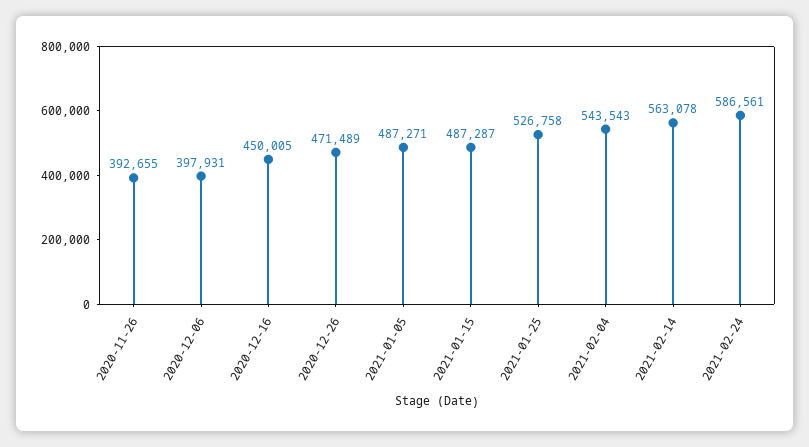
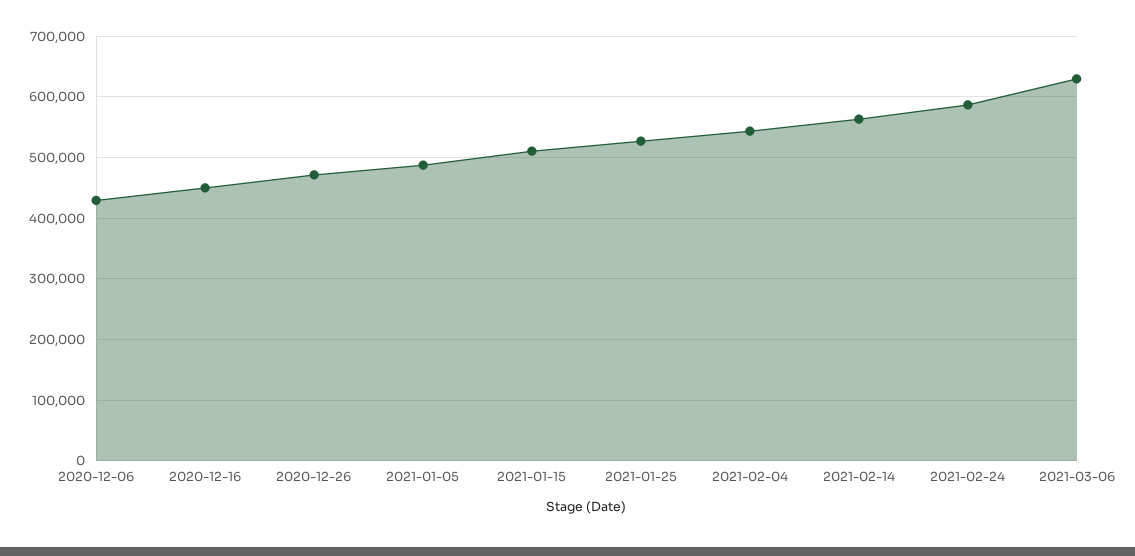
2020-11-26: 392655 -> none
2020-12-06: 397931 -> 430000
2021-01-15: 487287 -> 510000
2021-03-06: none -> 630000

